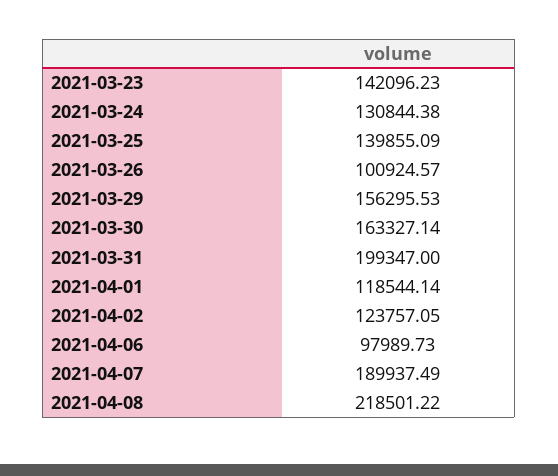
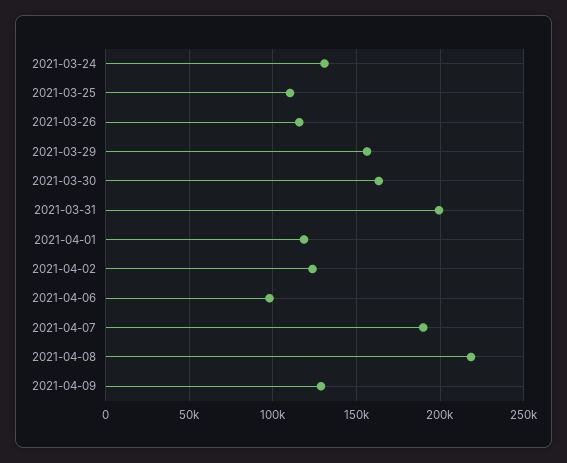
2021-03-23: 142096.23 -> none
2021-03-25: 139855.09 -> 110000
2021-03-26: 100924.57 -> 115000
2021-04-09: none -> 130000

